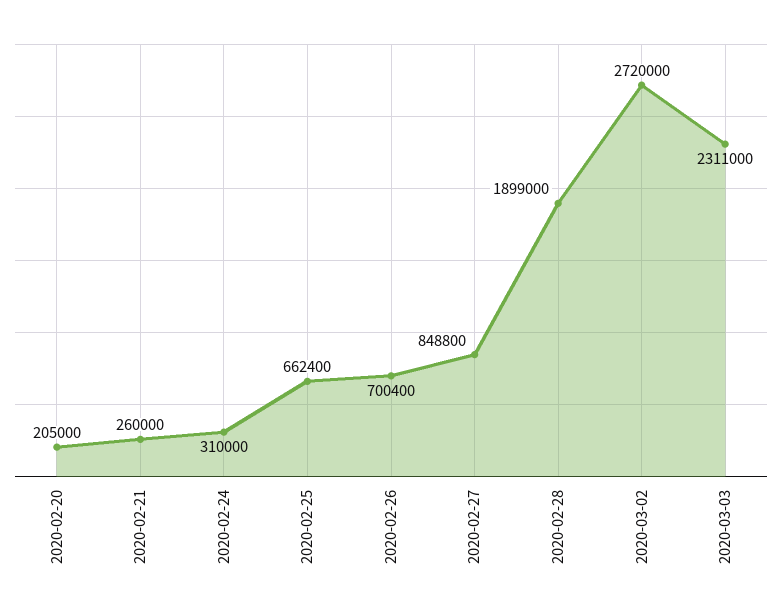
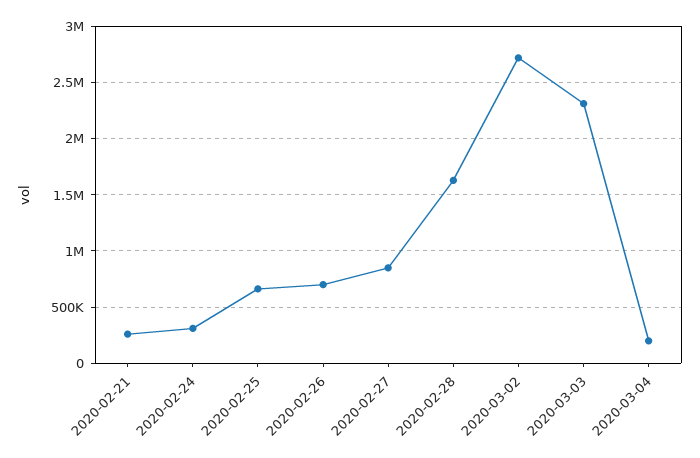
2020-02-20: 205000 -> none
2020-02-28: 1899000 -> 1600000
2020-03-04: none -> 200000

